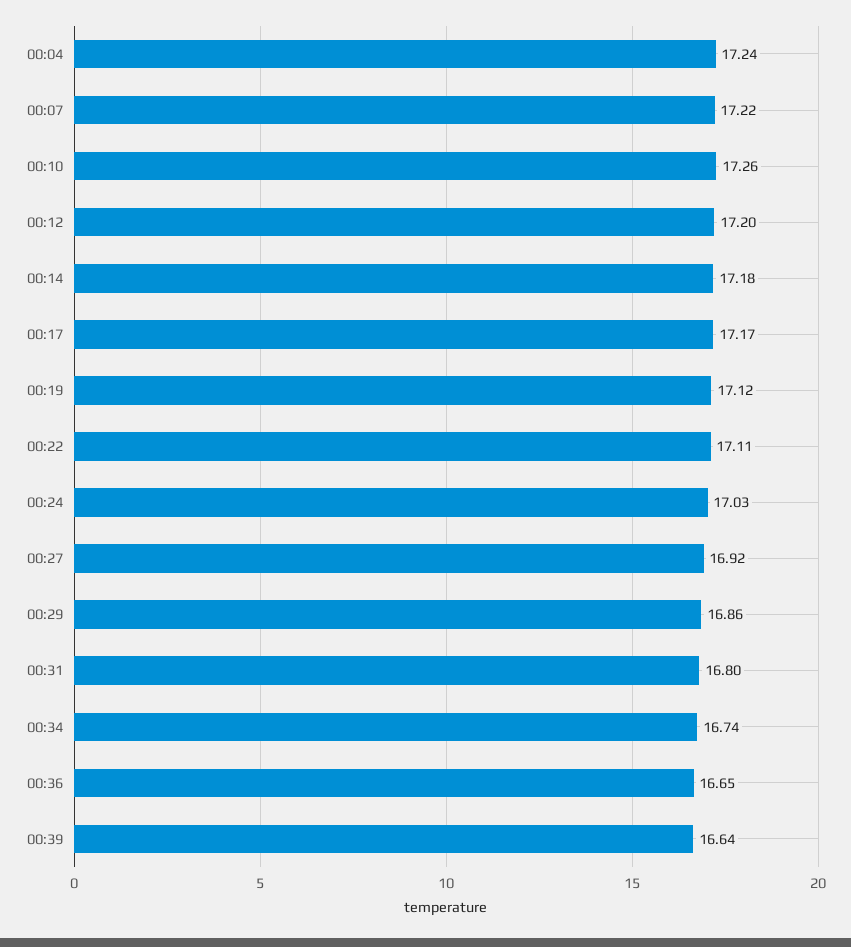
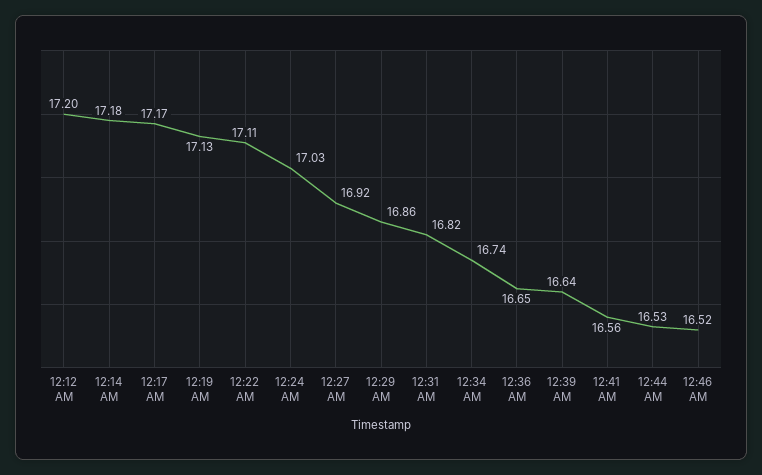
00:04: 17.24 -> none
00:07: 17.22 -> none
00:10: 17.26 -> none
00:19: 17.12 -> 17.13
00:31: 16.8 -> 16.82
12:41 AM: none -> 16.56
12:44 AM: none -> 16.53
12:46 AM: none -> 16.52

